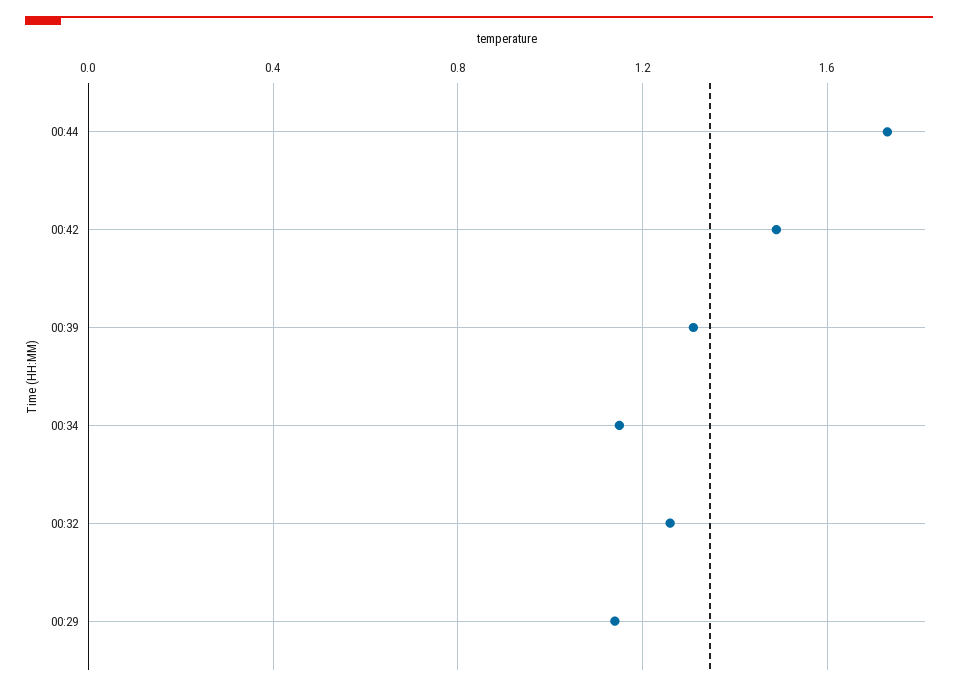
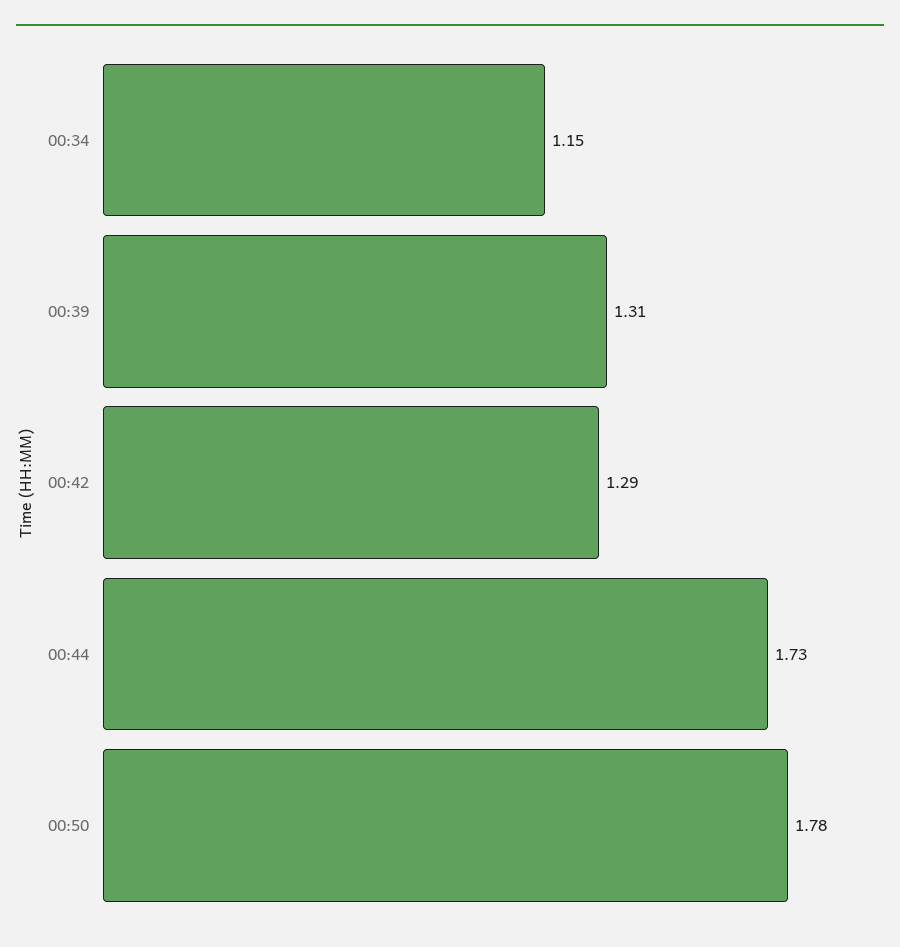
00:42: 1.5 -> 1.29
00:32: 1.25 -> none
00:29: 1.15 -> none
00:50: none -> 1.78

